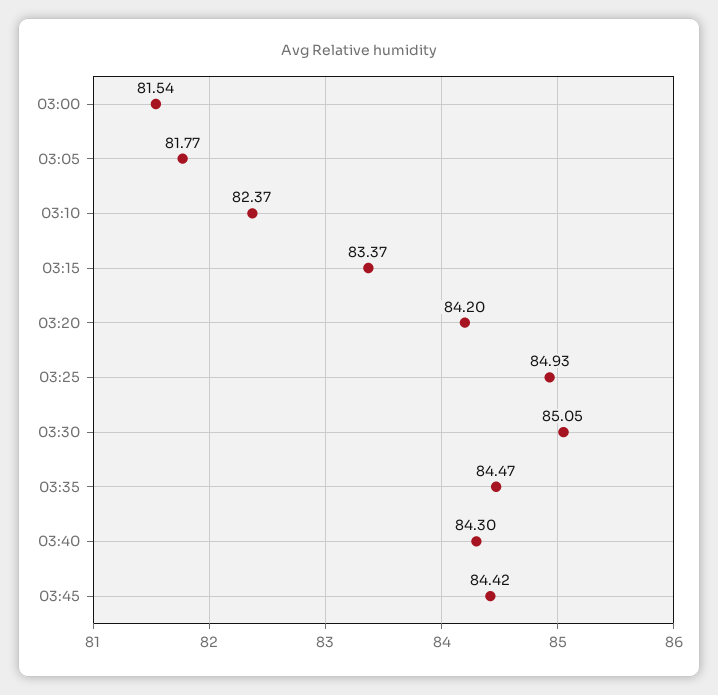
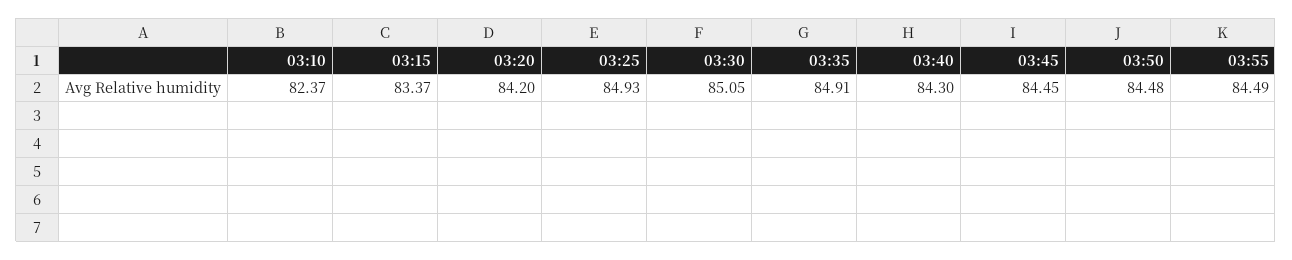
03:00: 81.54 -> none
03:05: 81.77 -> none
03:35: 84.47 -> 84.91
03:45: 84.42 -> 84.45
03:50: none -> 84.48
03:55: none -> 84.49

